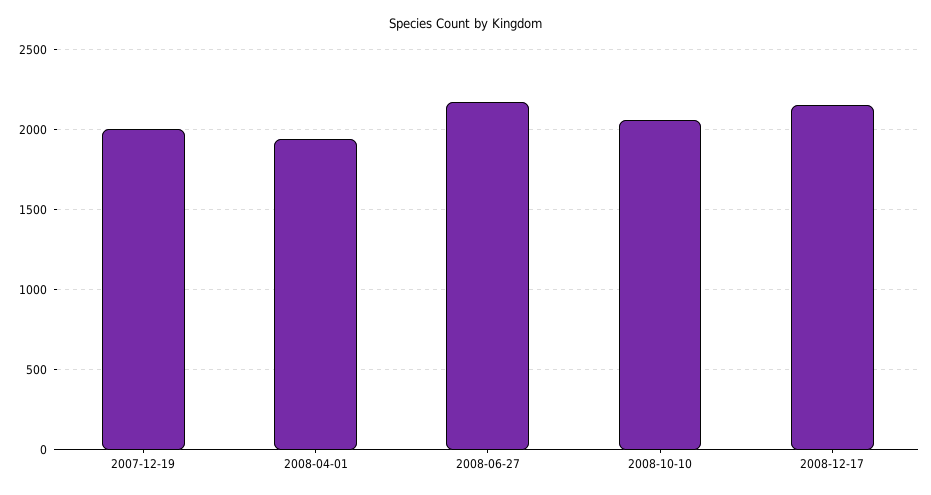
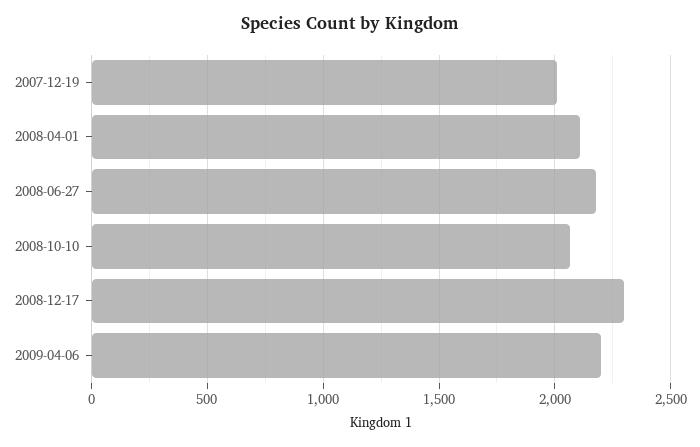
2008-04-01: 1950 -> 2100
2008-12-17: 2150 -> 2300
2009-04-06: none -> 2200

